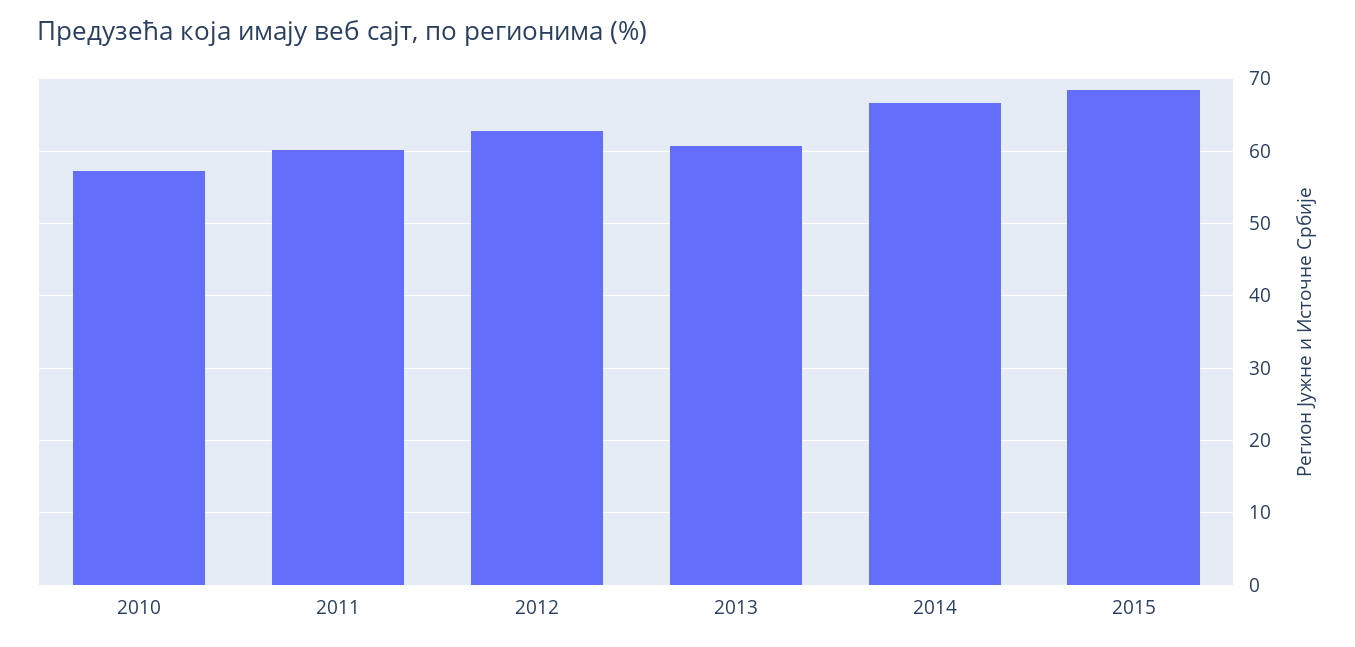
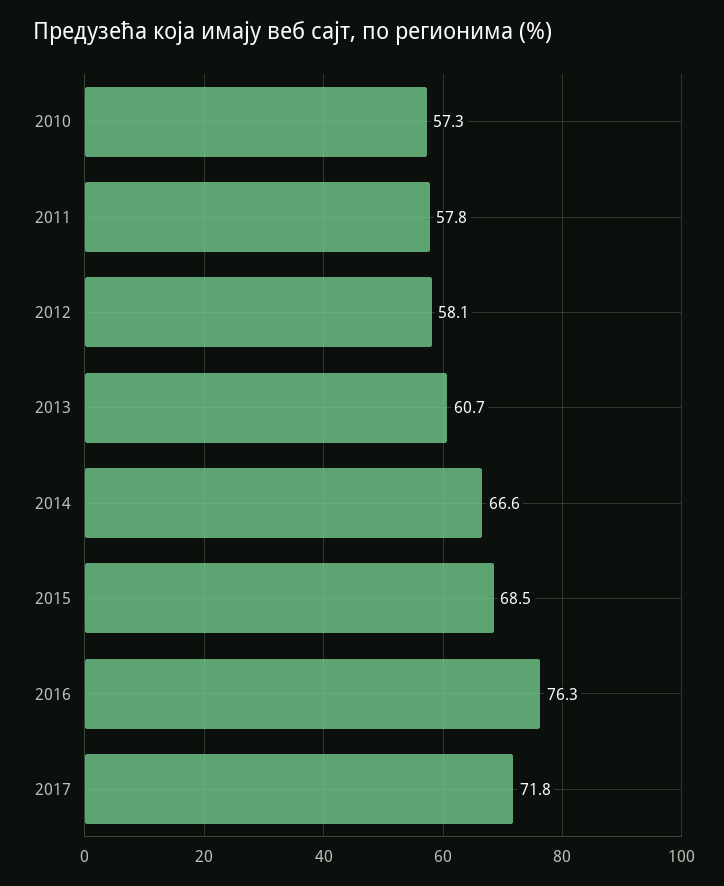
2011: 60 -> 57.8
2012: 63 -> 58.1
2016: none -> 76.3
2017: none -> 71.8

